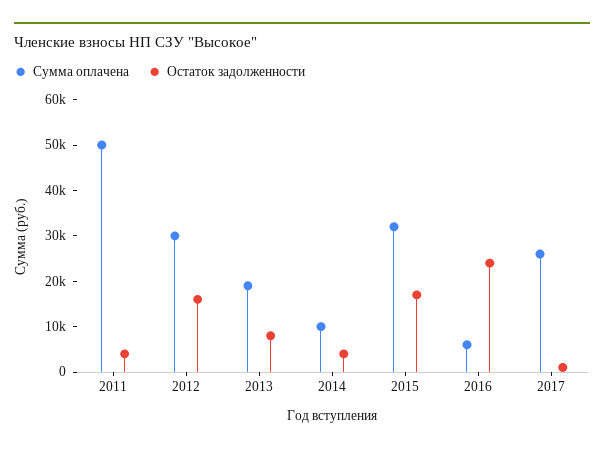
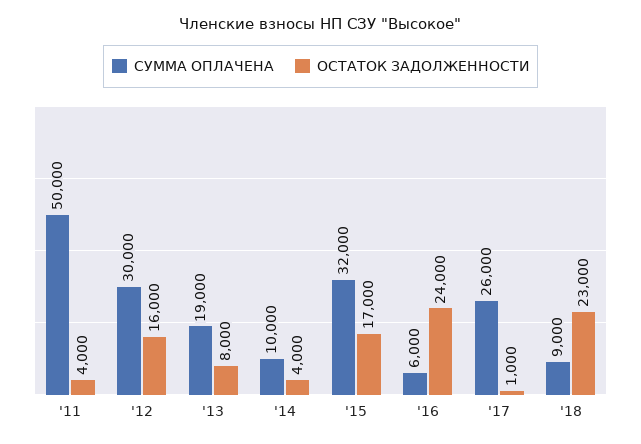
Сумма оплачена, '18: none -> 9000
Остаток задолженности, '18: none -> 23000

